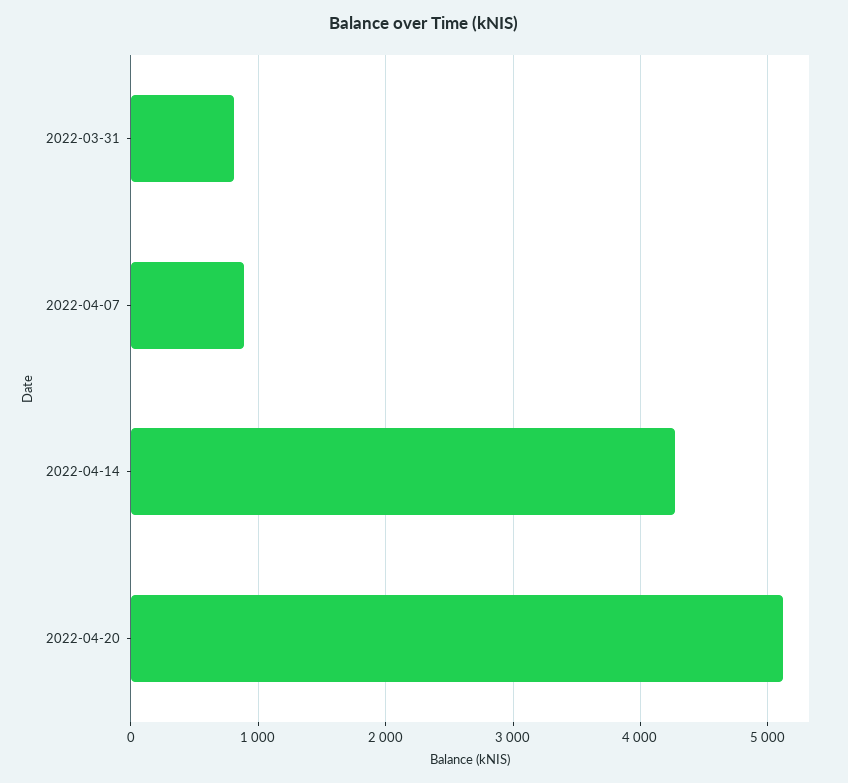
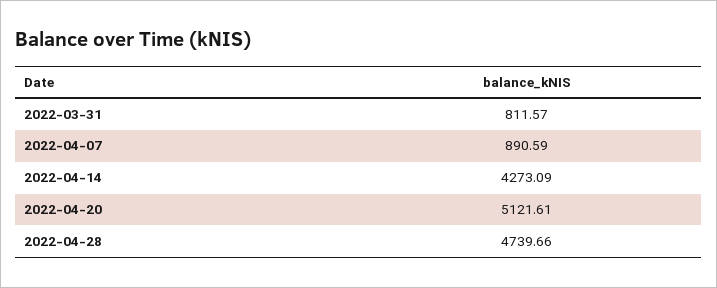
2022-04-28: none -> 4739.66

